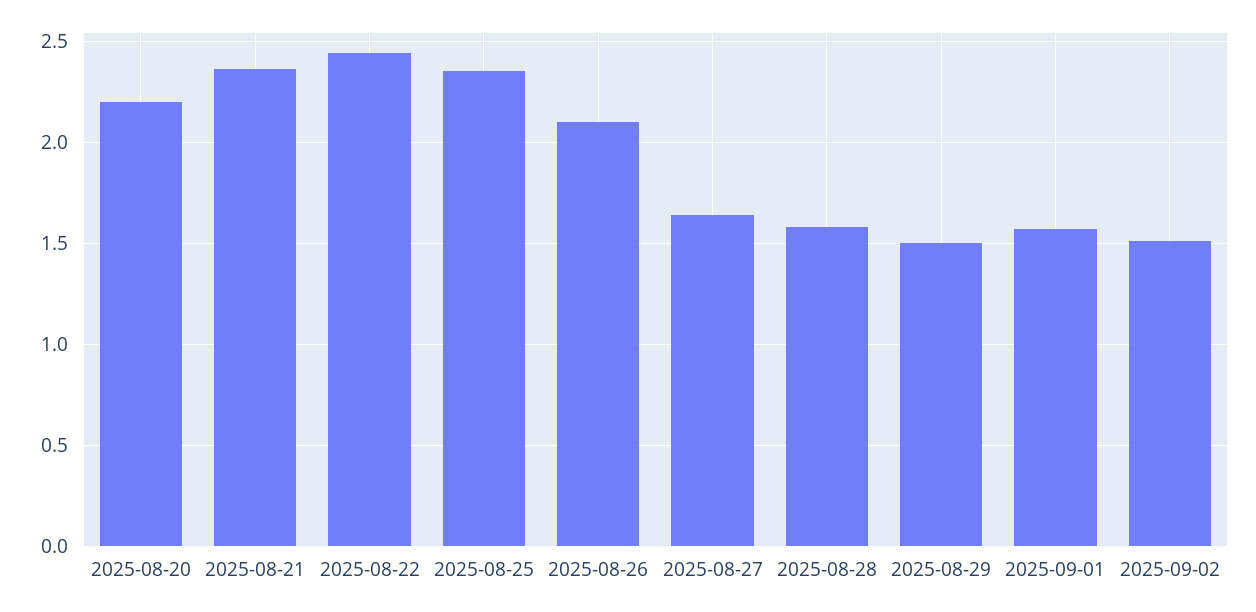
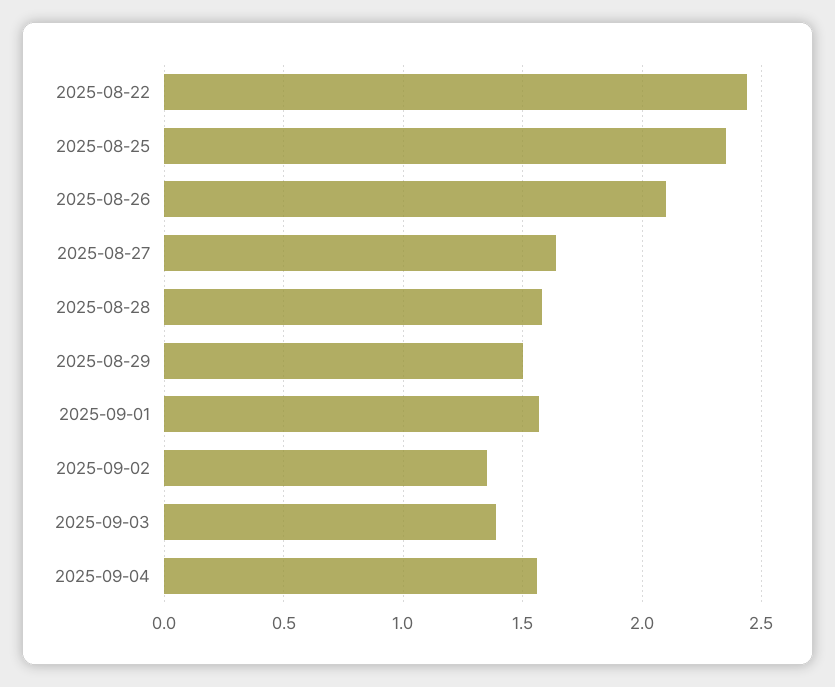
2025-08-20: 2.2 -> none
2025-08-21: 2.35 -> none
2025-09-02: 1.5 -> 1.35
2025-09-03: none -> 1.4
2025-09-04: none -> 1.55

